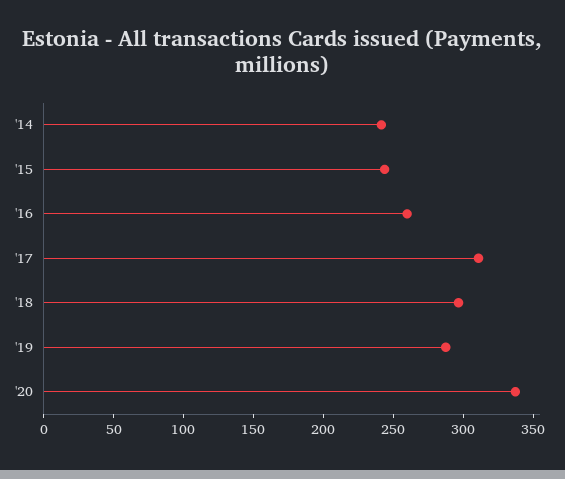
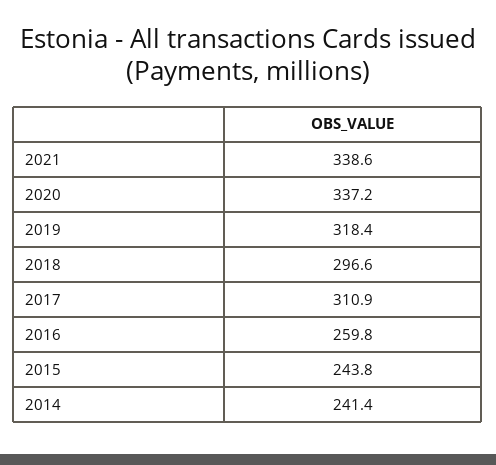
'19: 290 -> 318.4
2021: none -> 338.6

